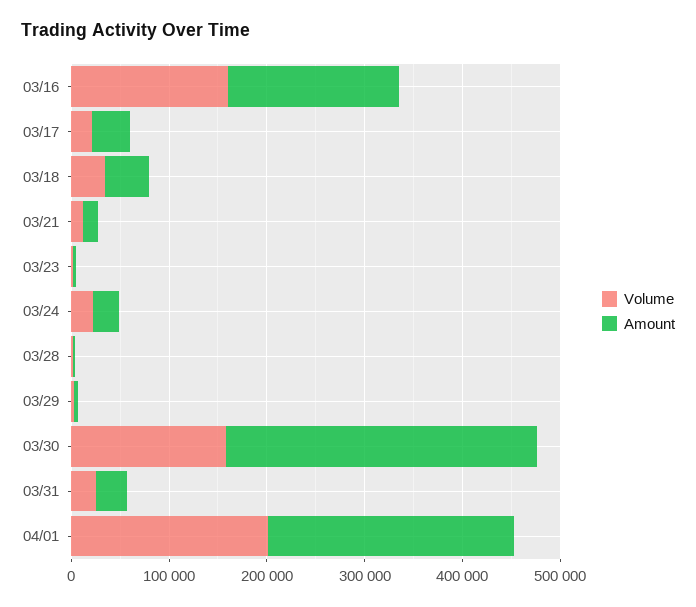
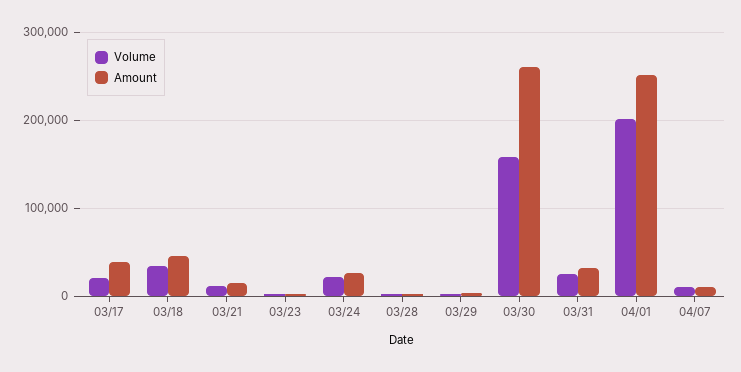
Volume, 03/16: 160000 -> none
Amount, 03/16: 180000 -> none
Amount, 03/30: 320000 -> 260000
Volume, 04/07: none -> 10000
Amount, 04/07: none -> 10000

